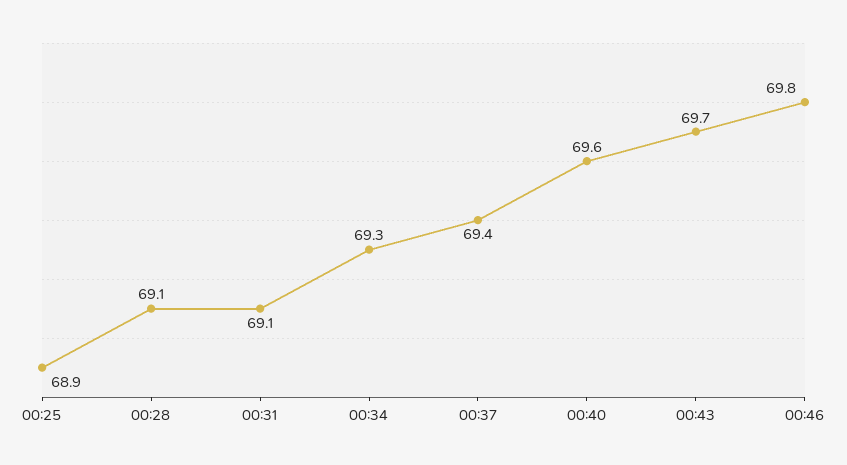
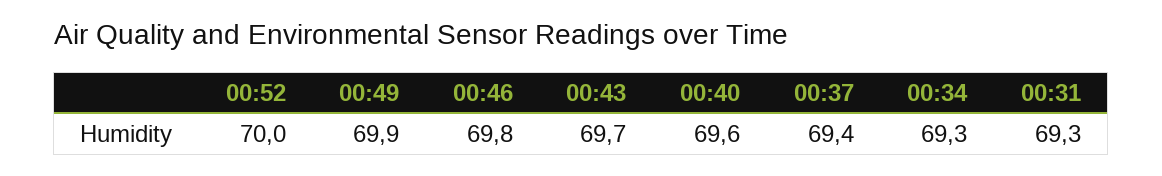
00:25: 68.9 -> none
00:28: 69.1 -> none
00:31: 69.1 -> 69.3
00:52: none -> 70
00:49: none -> 69.9

